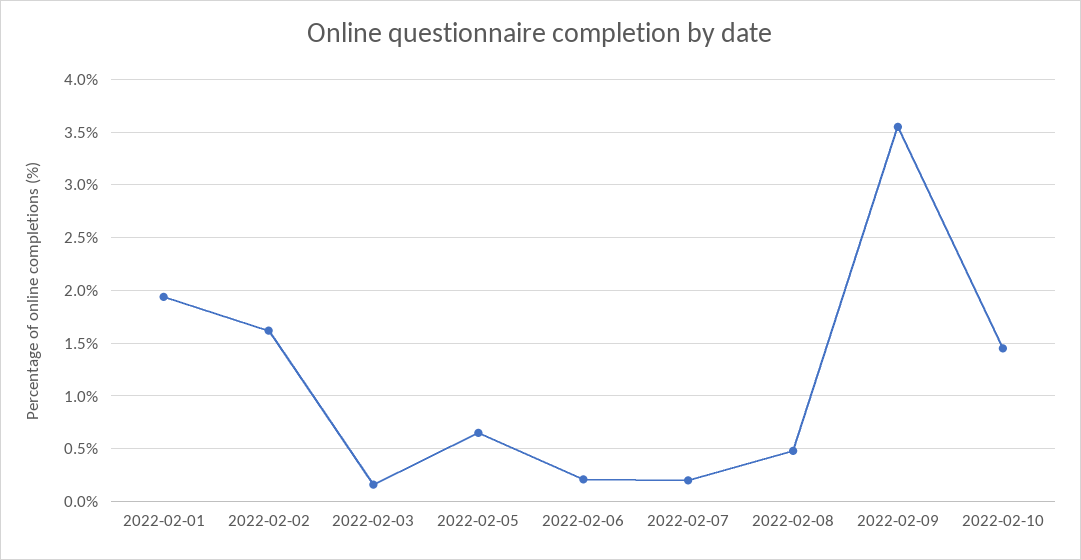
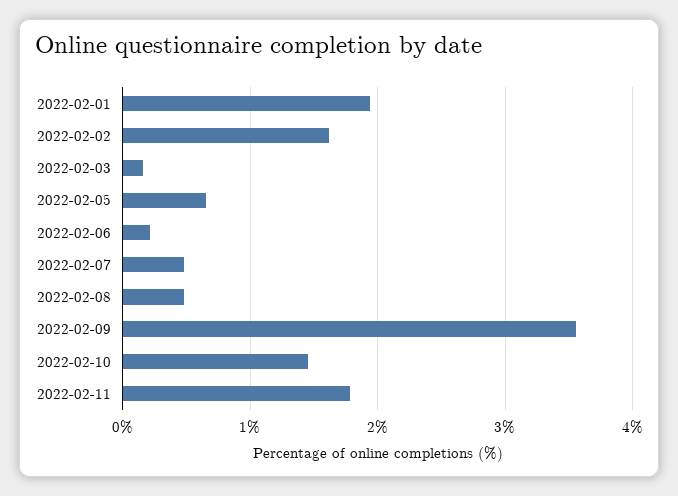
2022-02-07: 0.2 -> 0.5
2022-02-11: none -> 1.8

